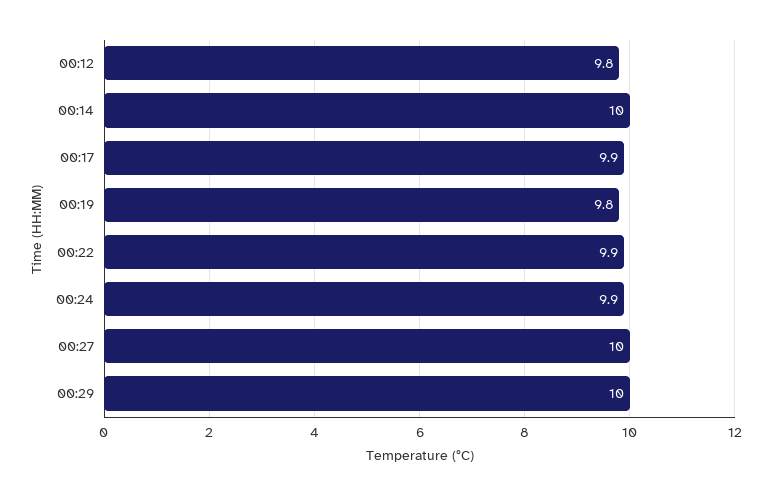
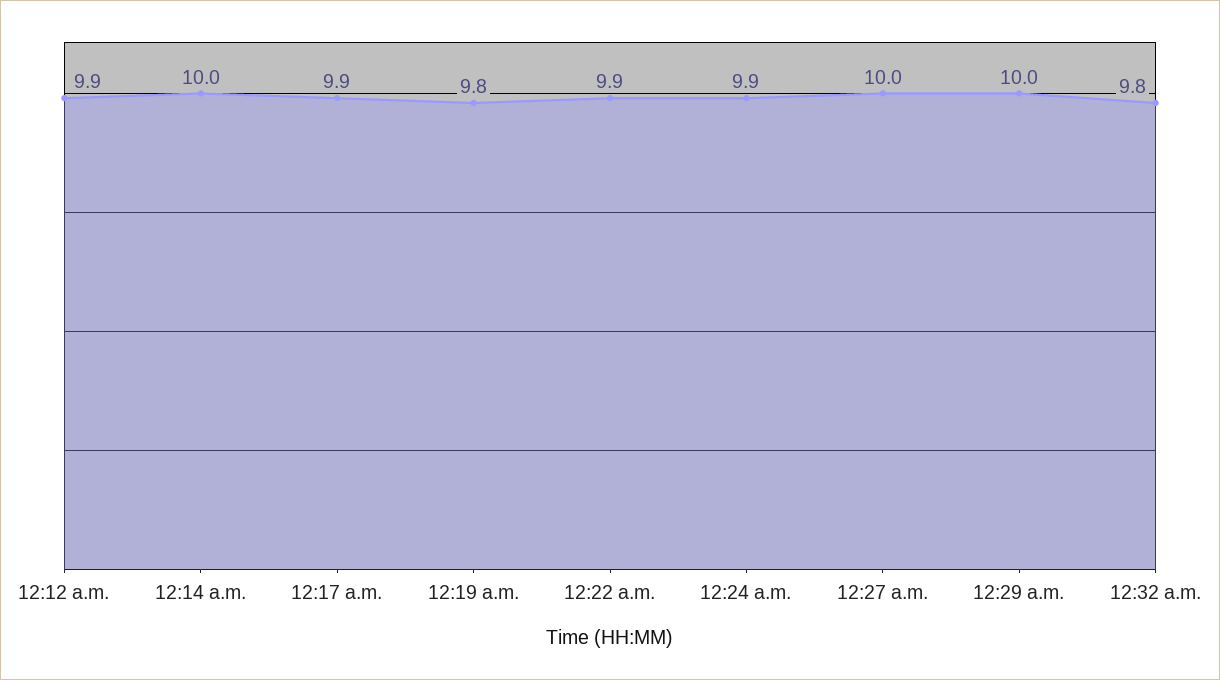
00:12: 9.8 -> 9.9
12:32 a.m.: none -> 9.8

